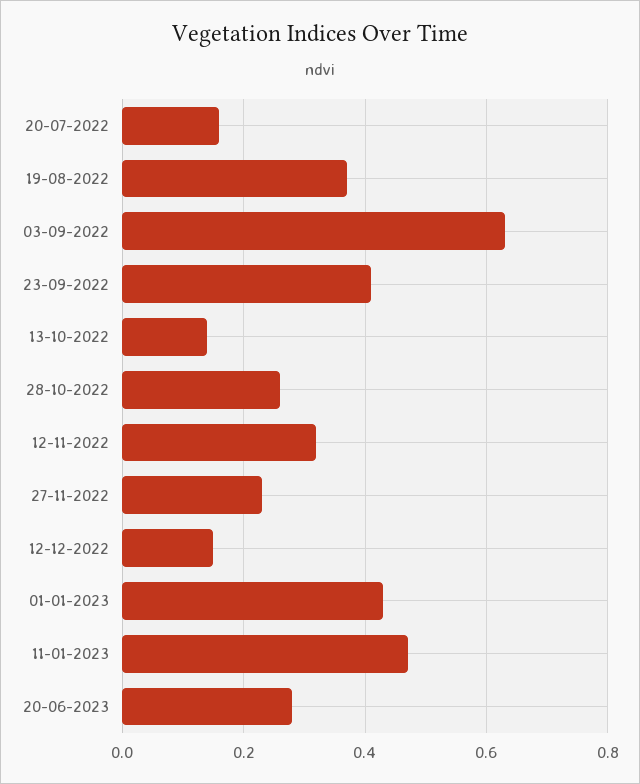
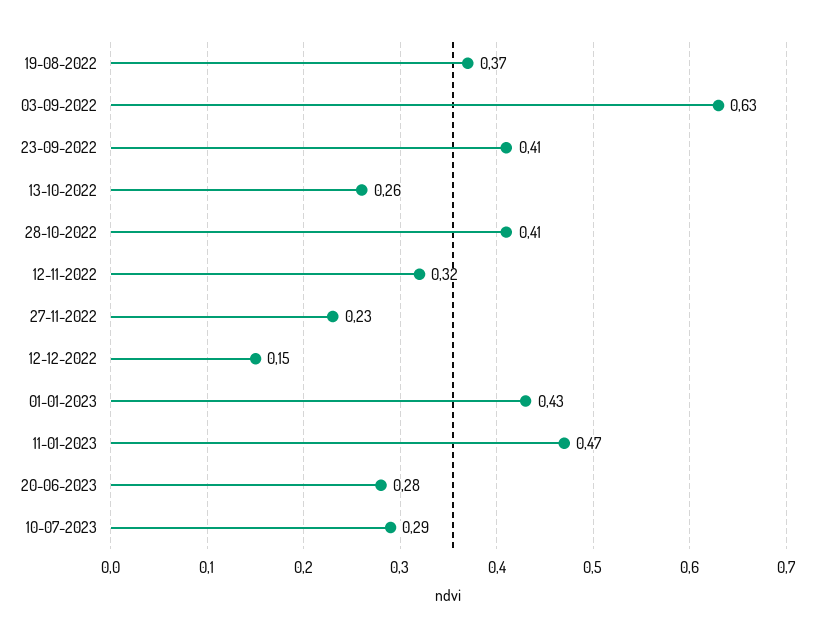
20-07-2022: 0.15 -> none
13-10-2022: 0.15 -> 0.26
28-10-2022: 0.25 -> 0.41
10-07-2023: none -> 0.29

